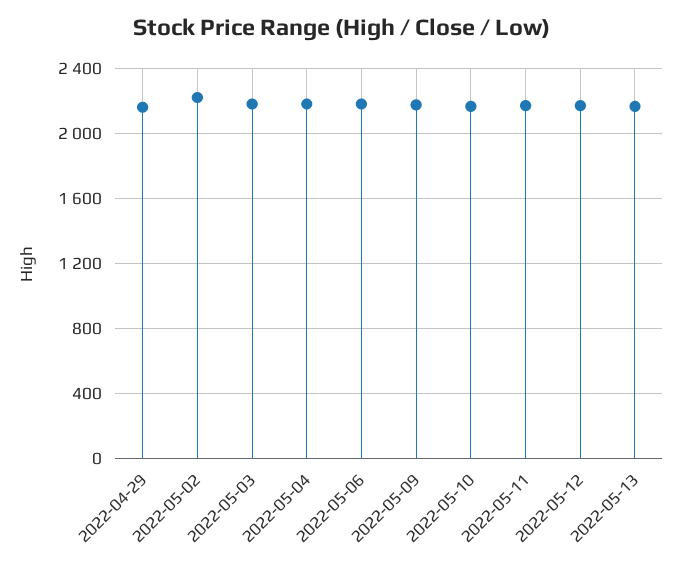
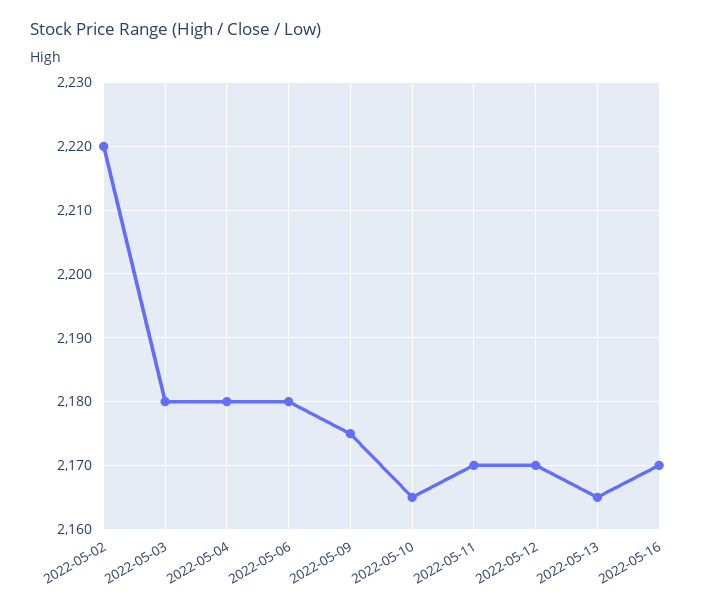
2022-04-29: 2150 -> none
2022-05-16: none -> 2170

